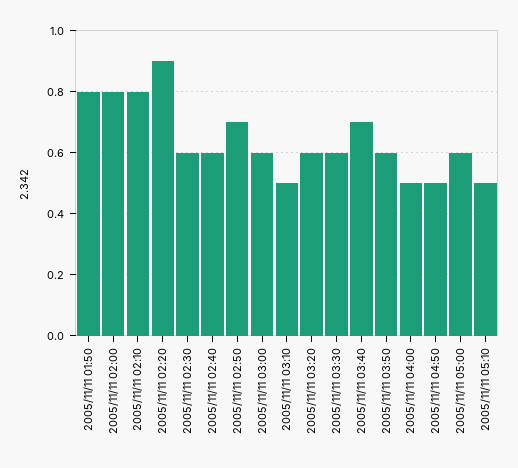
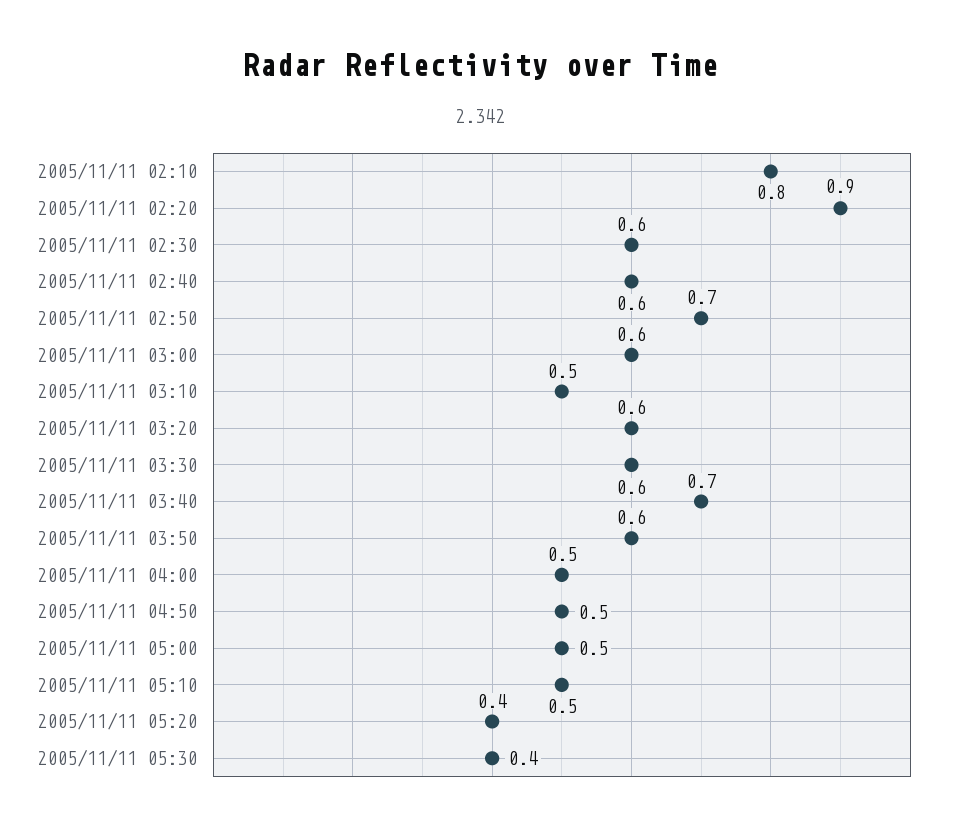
2005/11/11 01:50: 0.8 -> none
2005/11/11 02:00: 0.8 -> none
2005/11/11 05:00: 0.6 -> 0.5
2005/11/11 05:20: none -> 0.4
2005/11/11 05:30: none -> 0.4

